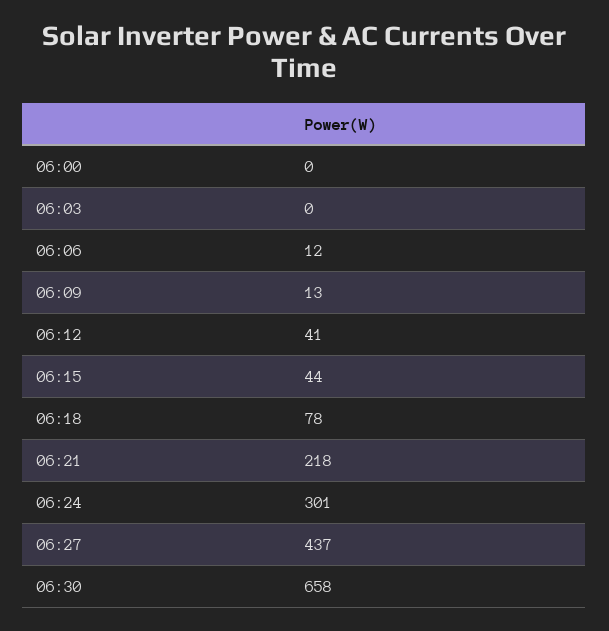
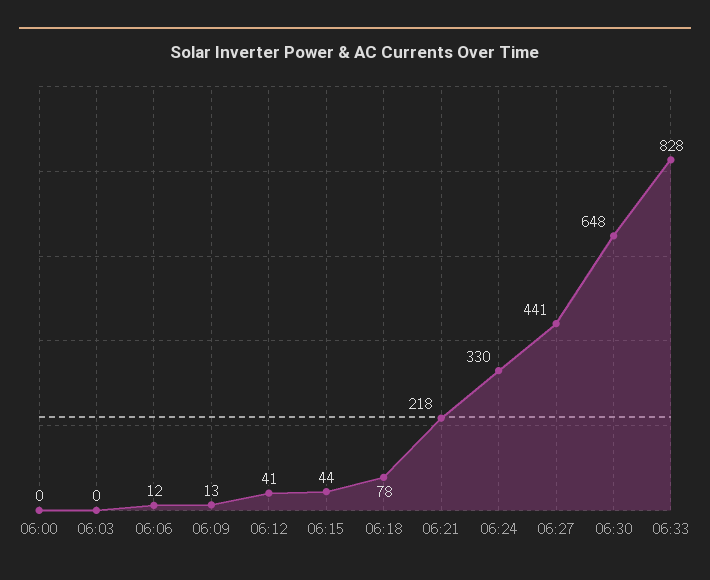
06:24: 301 -> 330
06:27: 437 -> 441
06:30: 658 -> 648
06:33: none -> 828

